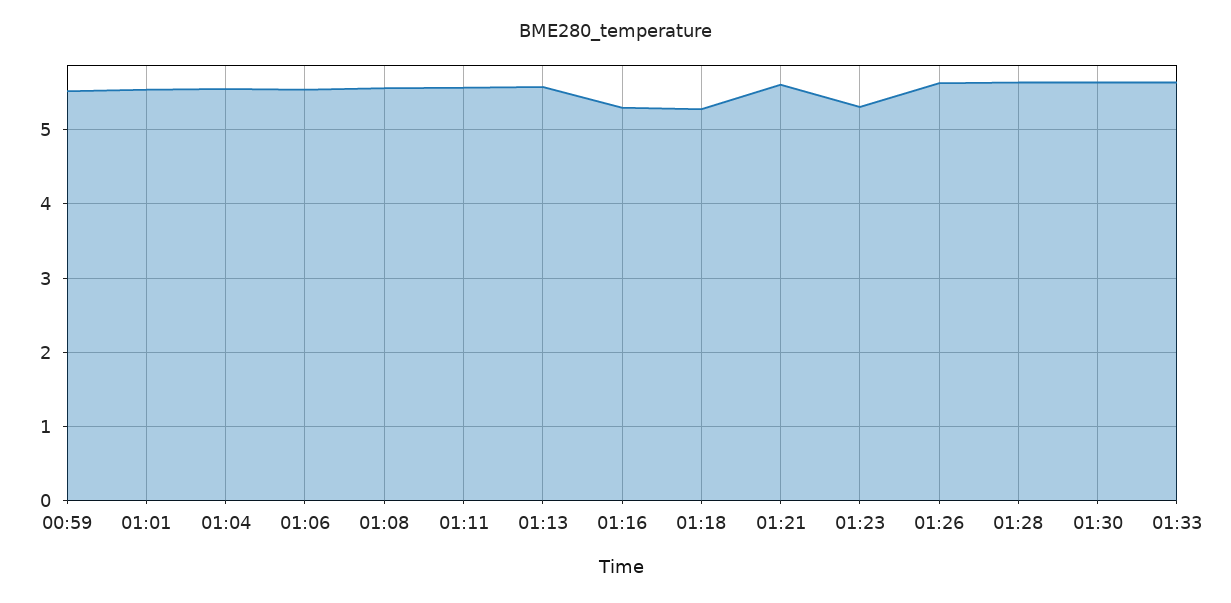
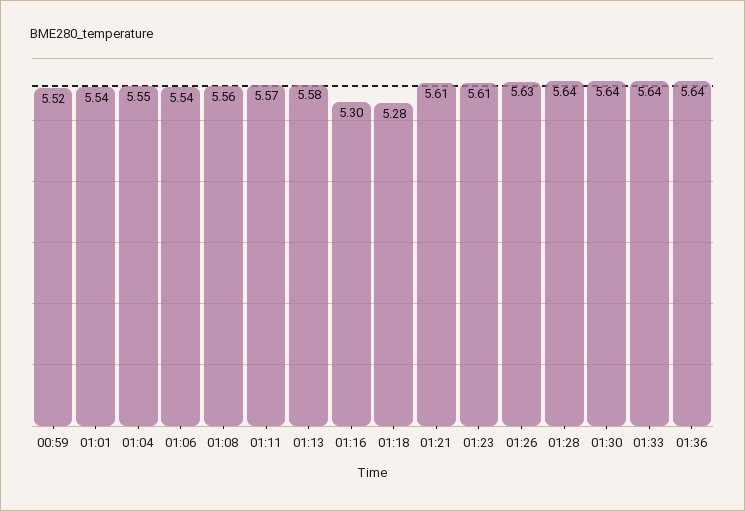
01:23: 5.3 -> 5.61
01:36: none -> 5.64

